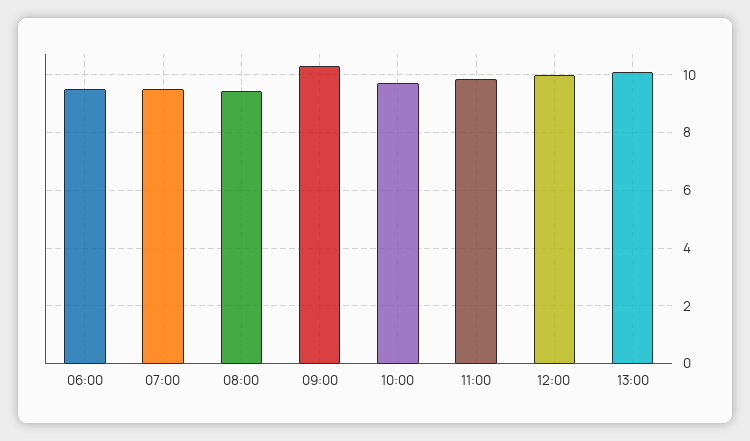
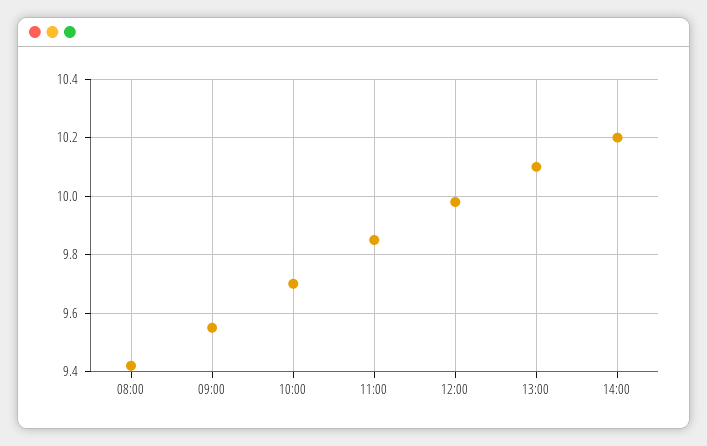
06:00: 9.5 -> none
07:00: 9.5 -> none
09:00: 10.25 -> 9.55
14:00: none -> 10.2

